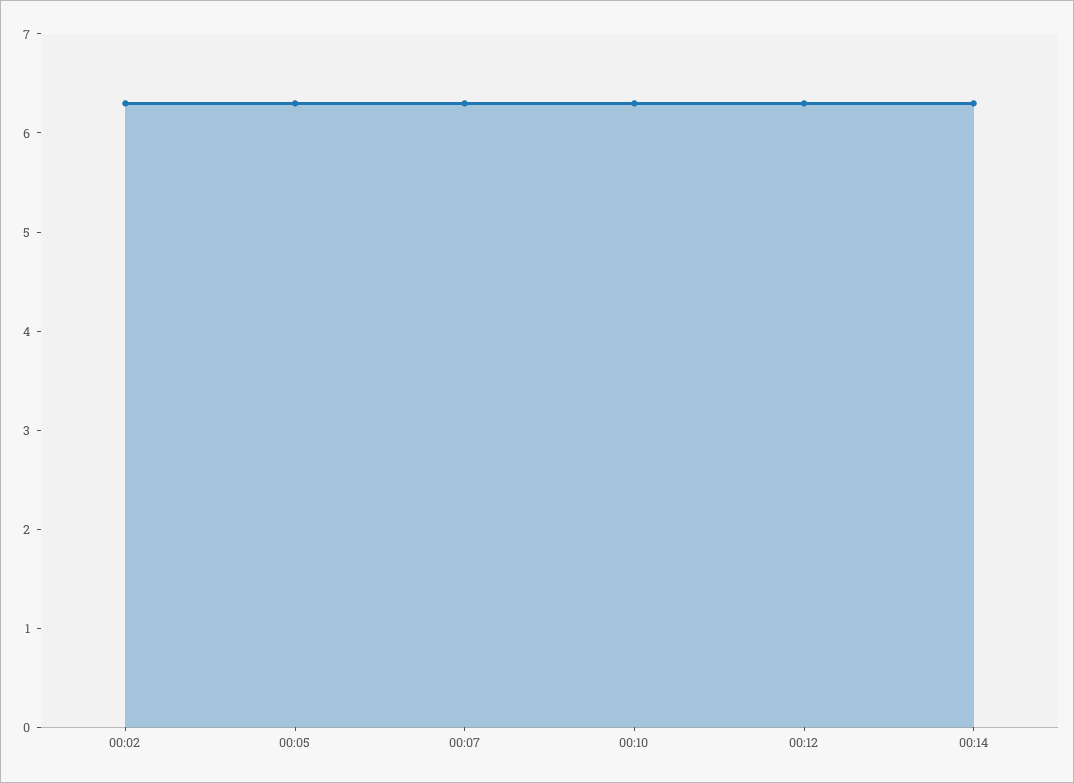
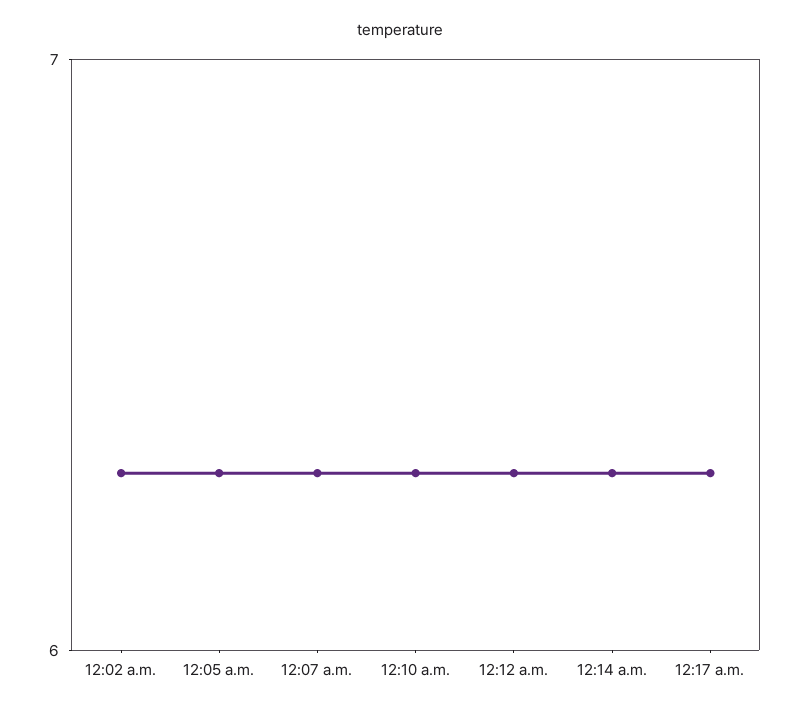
12:17 a.m.: none -> 6.3

